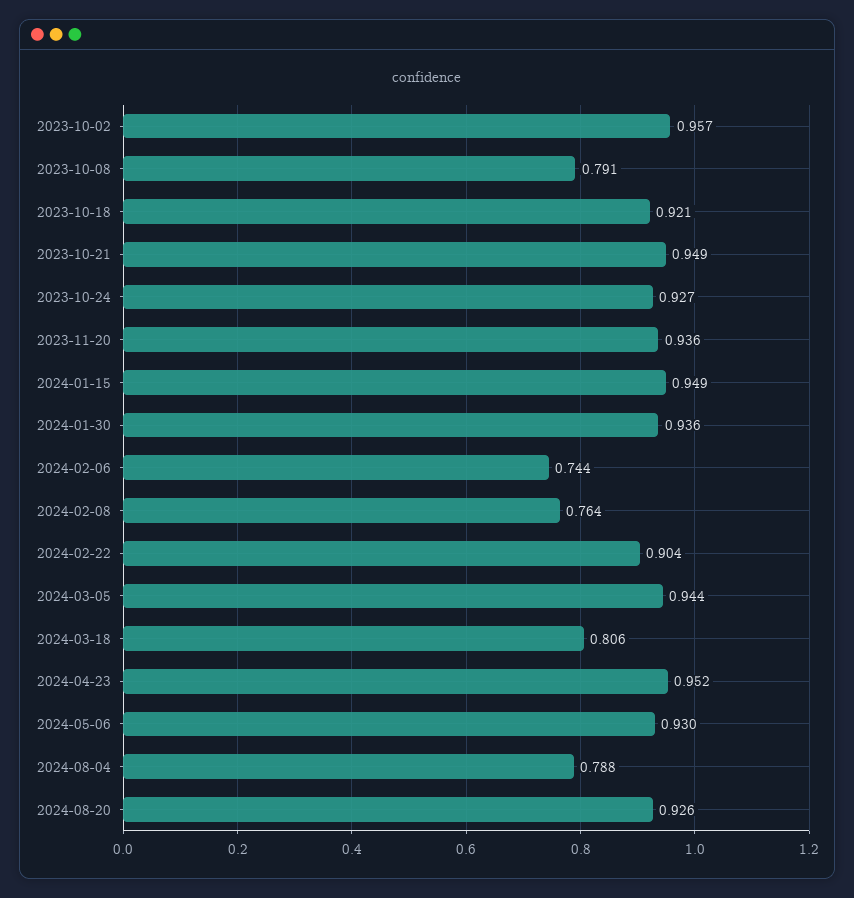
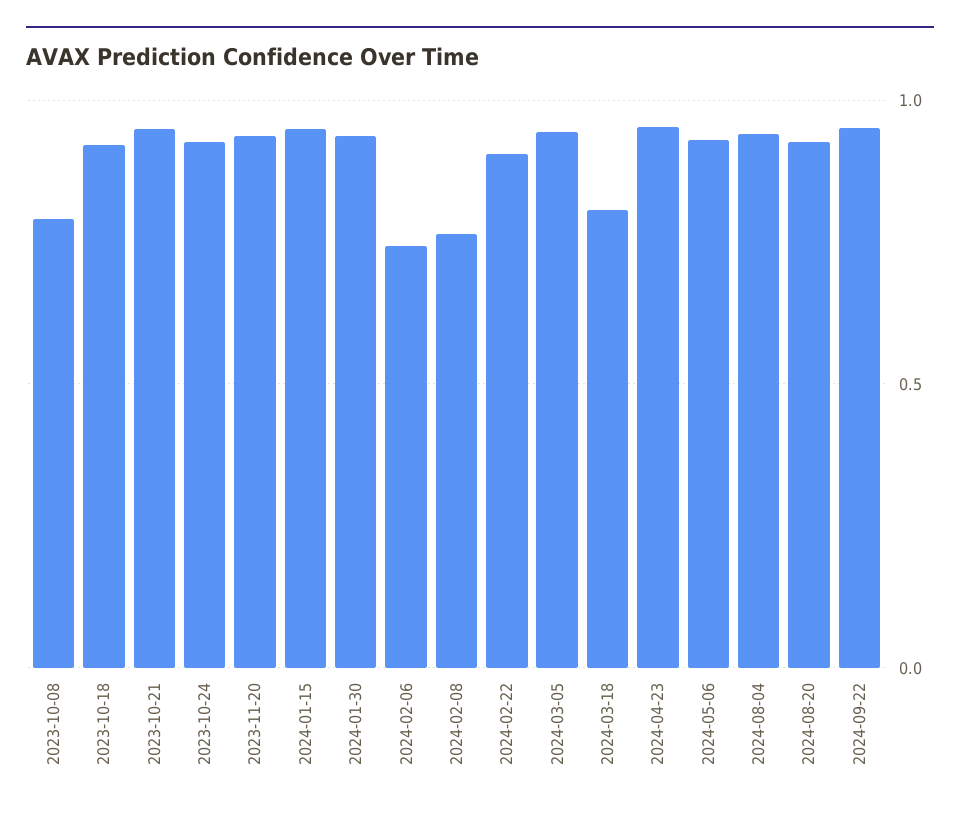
2023-10-02: 0.957 -> none
2024-08-04: 0.788 -> 0.95
2024-09-22: none -> 0.95

